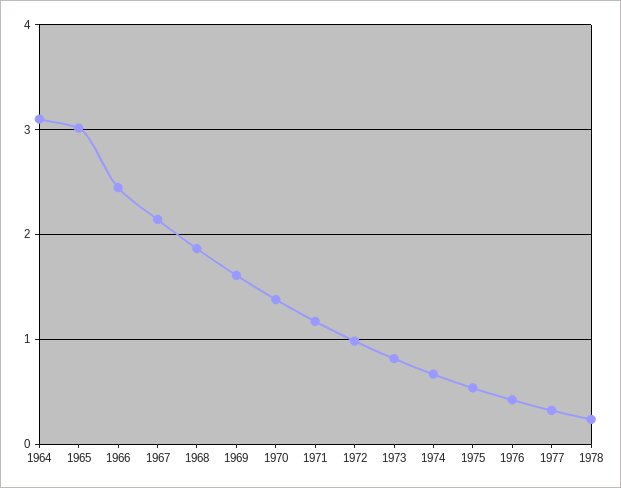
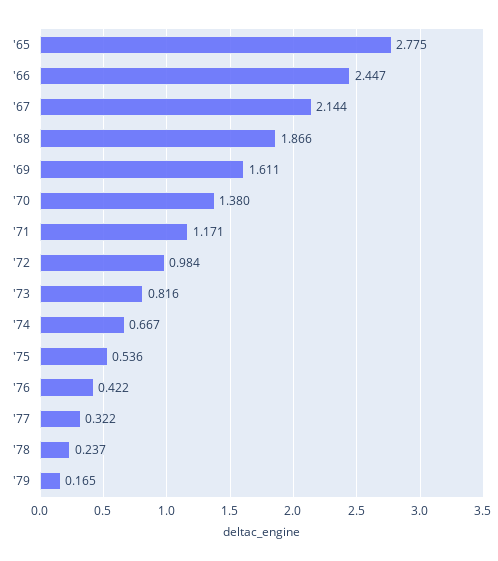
1964: 3.1 -> none
1965: 3 -> 2.775
'79: none -> 0.165

